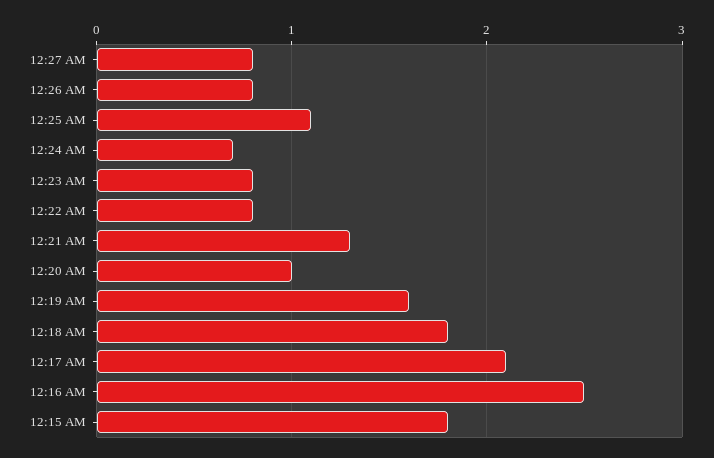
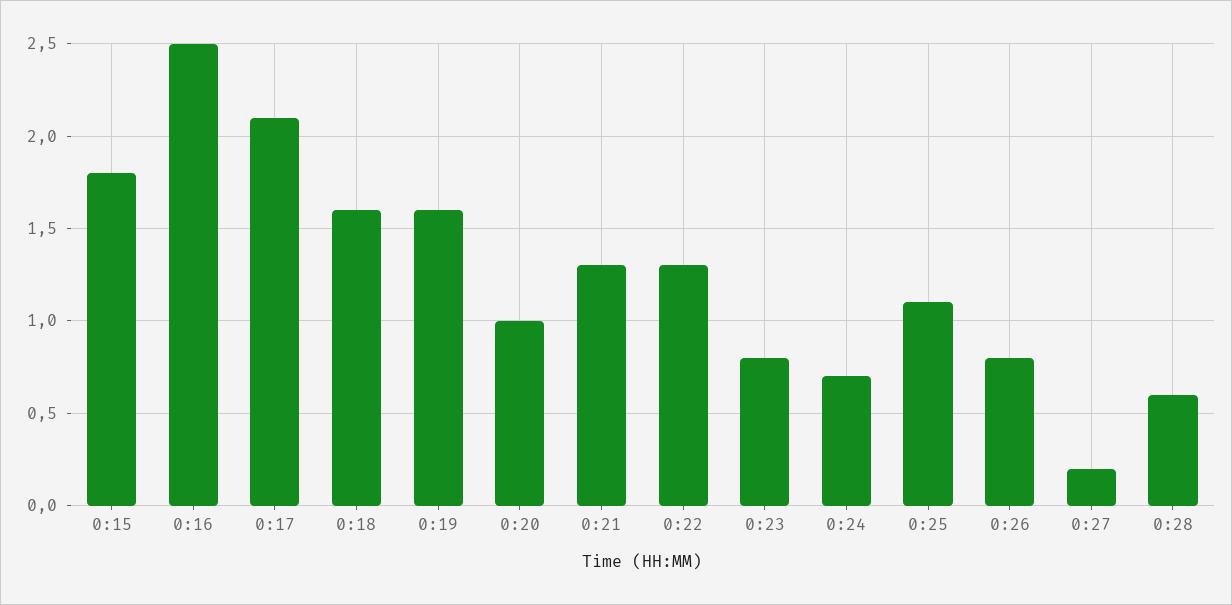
12:27 AM: 0.8 -> 0.2
12:22 AM: 0.8 -> 1.3
12:18 AM: 1.8 -> 1.6
0:28: none -> 0.6

